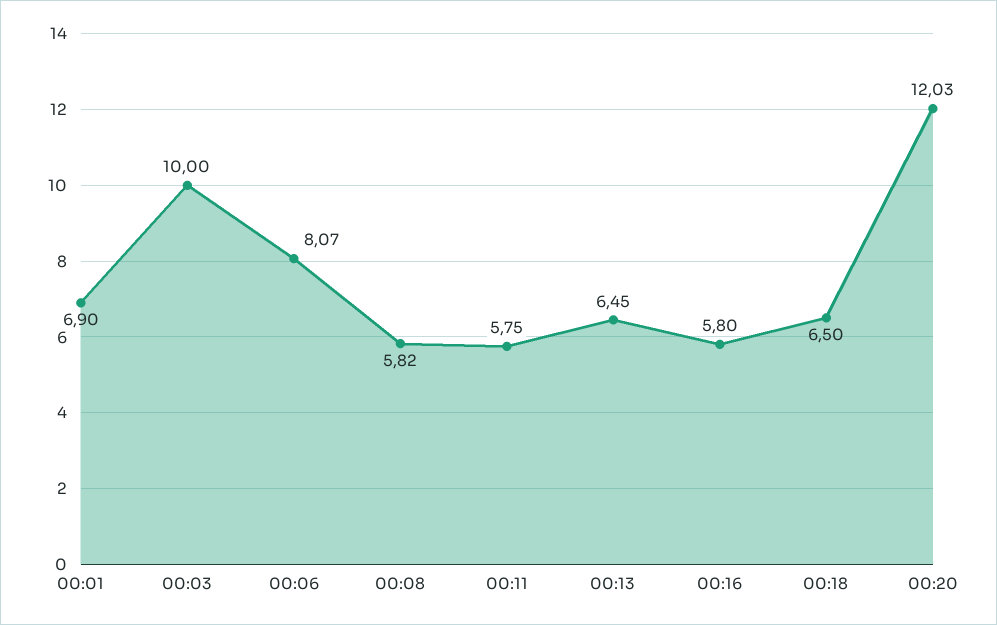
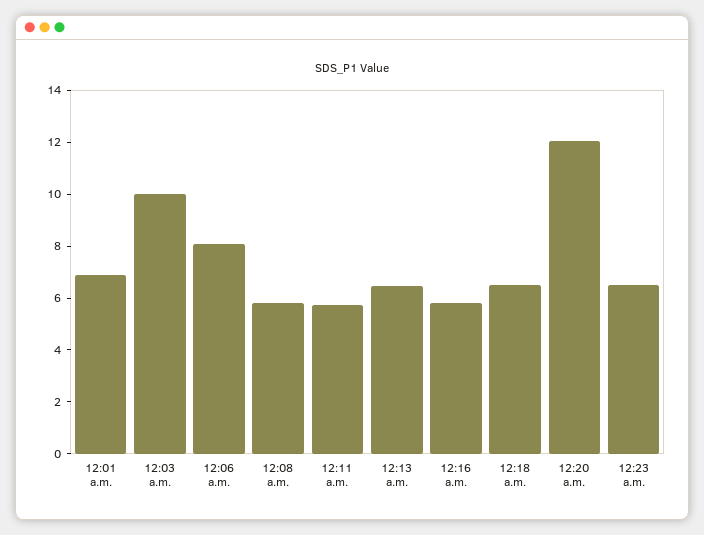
12:23 a.m.: none -> 6.5

